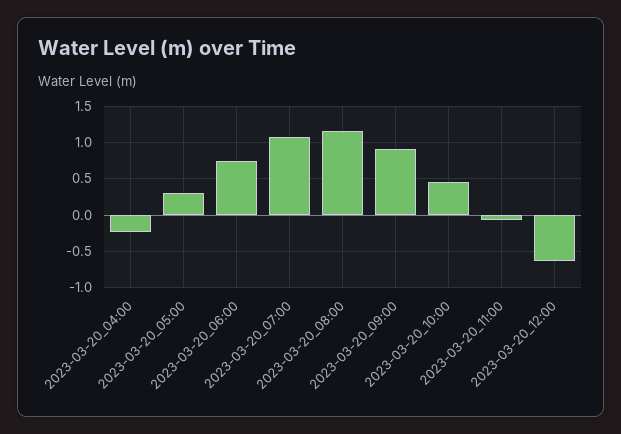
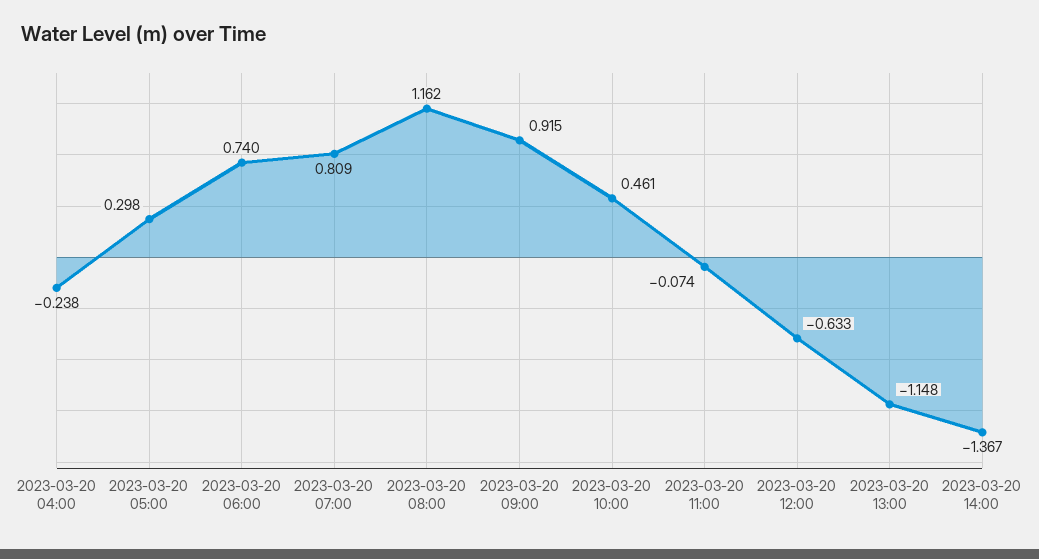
2023-03-20_07:00: 1.1 -> 0.809
2023-03-20 13:00: none -> -1.148
2023-03-20 14:00: none -> -1.367

